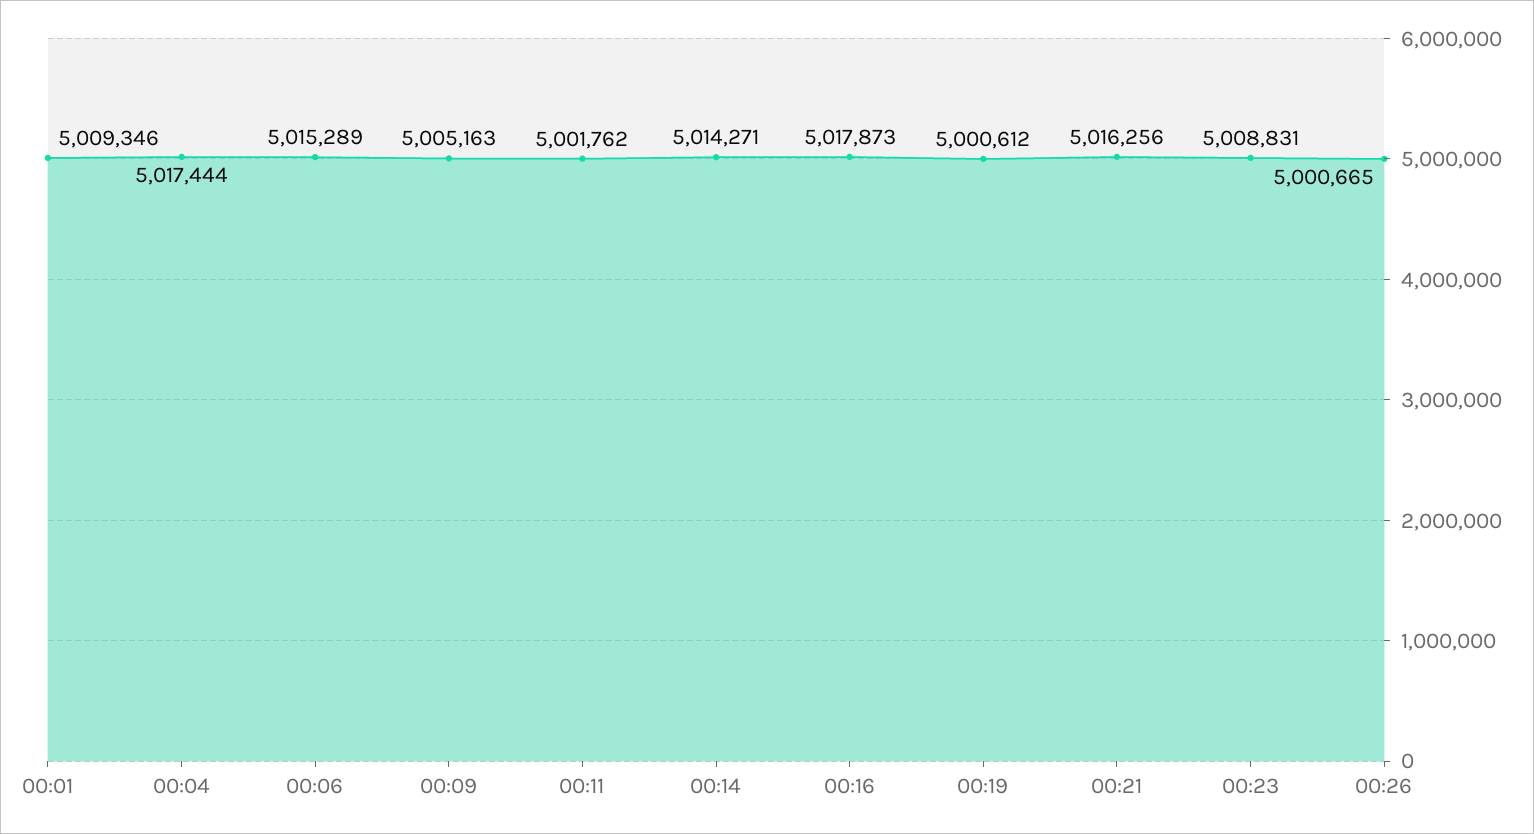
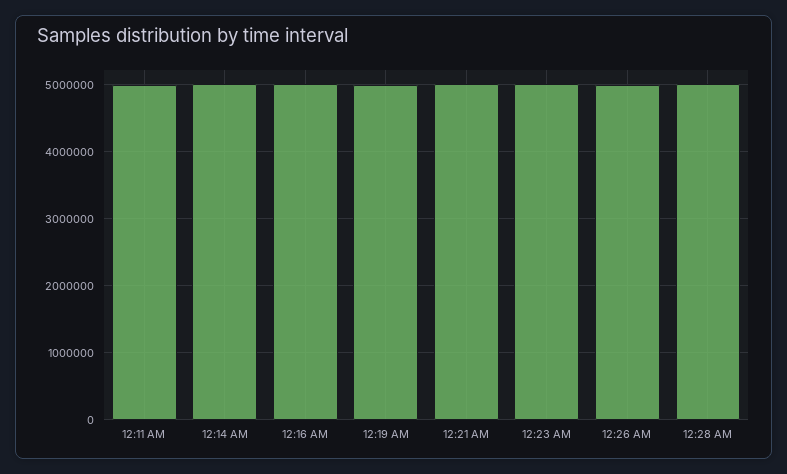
00:01: 5009346 -> none
00:04: 5017444 -> none
00:06: 5015289 -> none
00:09: 5005163 -> none
12:28 AM: none -> 5000000

